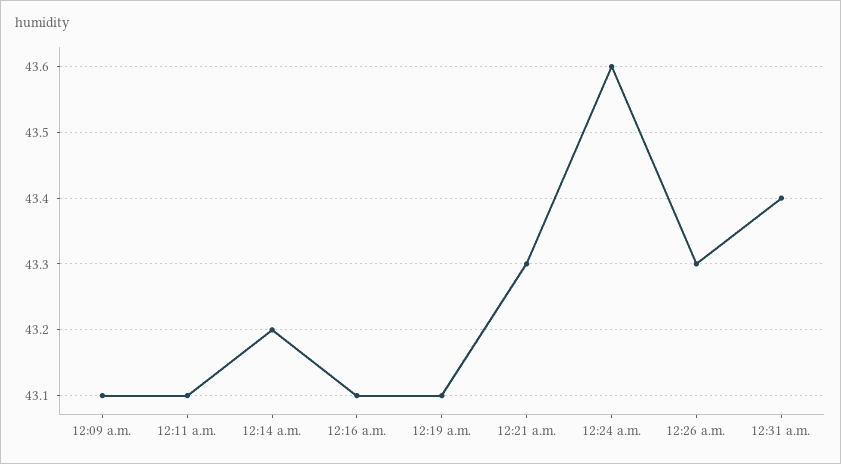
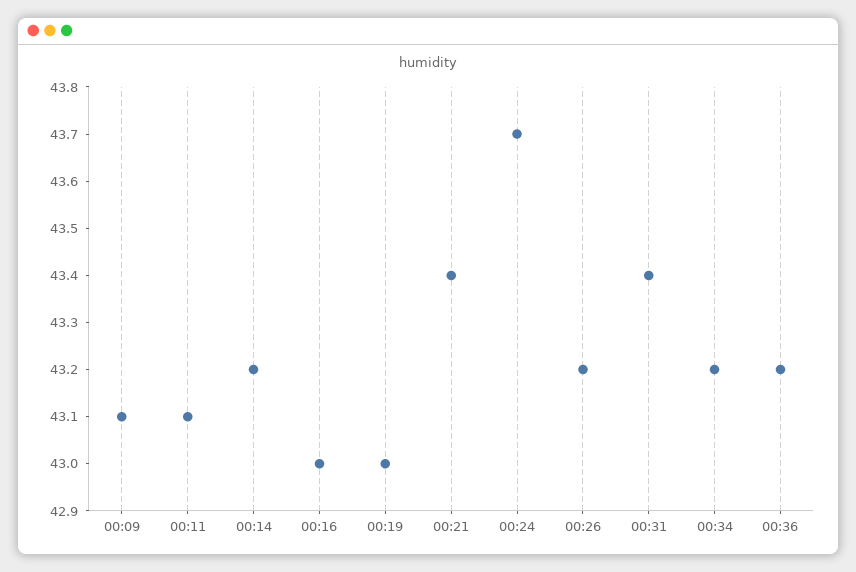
12:16 a.m.: 43.1 -> 43
12:19 a.m.: 43.1 -> 43
12:21 a.m.: 43.3 -> 43.4
12:24 a.m.: 43.6 -> 43.7
12:26 a.m.: 43.3 -> 43.2
00:34: none -> 43.2
00:36: none -> 43.2

